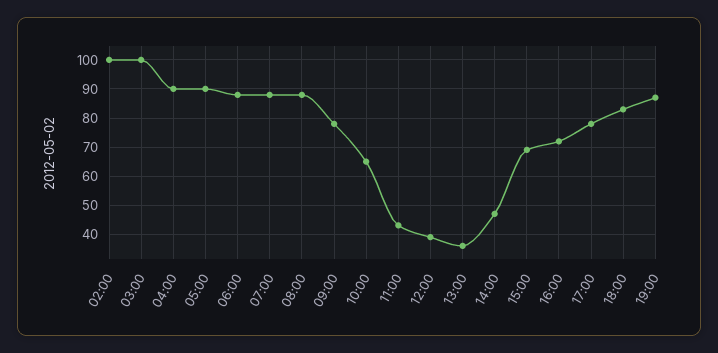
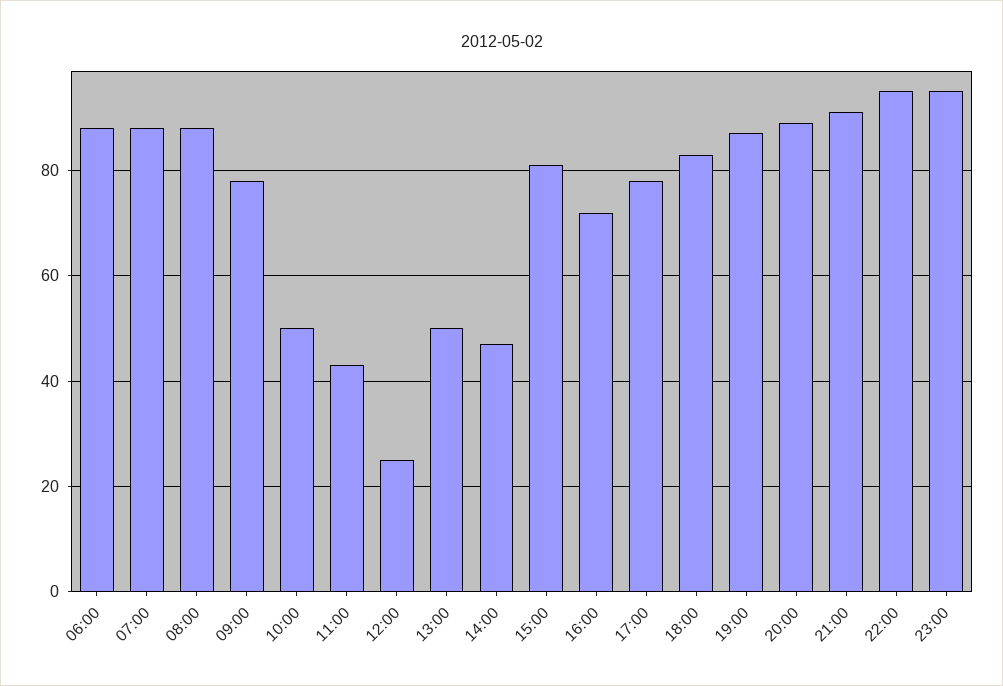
02:00: 100 -> none
03:00: 100 -> none
04:00: 90 -> none
05:00: 90 -> none
10:00: 65 -> 50
12:00: 40 -> 25
13:00: 35 -> 50
15:00: 70 -> 80
20:00: none -> 90
21:00: none -> 90
22:00: none -> 95
23:00: none -> 95

